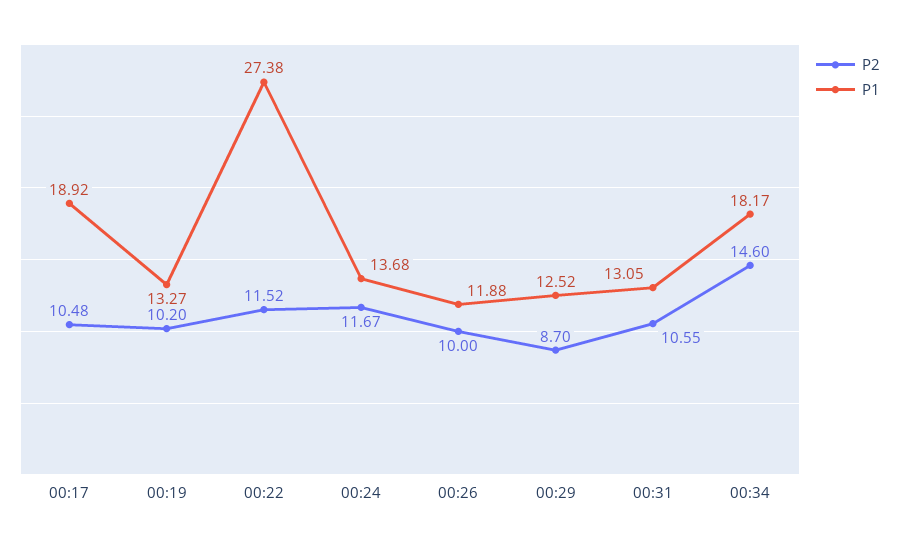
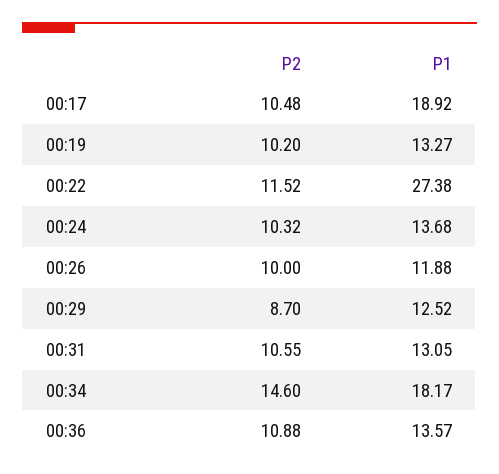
P2, 00:24: 11.67 -> 10.32
P2, 00:36: none -> 10.88
P1, 00:36: none -> 13.57

